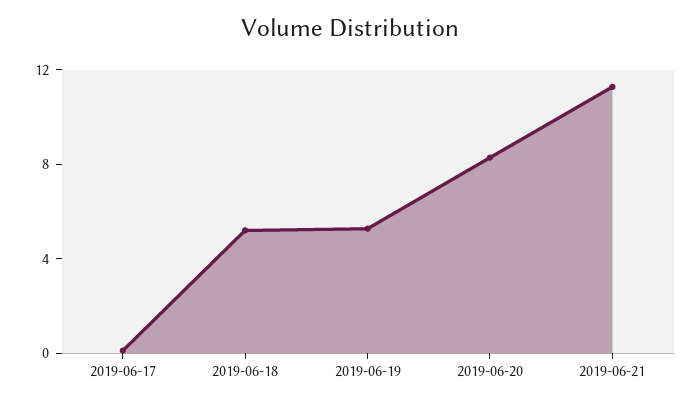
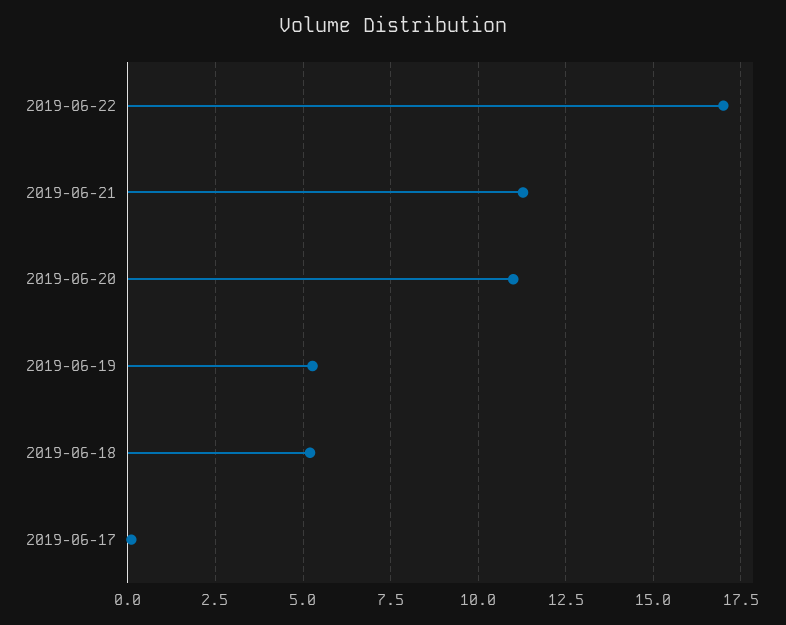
2019-06-20: 8 -> 11
2019-06-22: none -> 17

